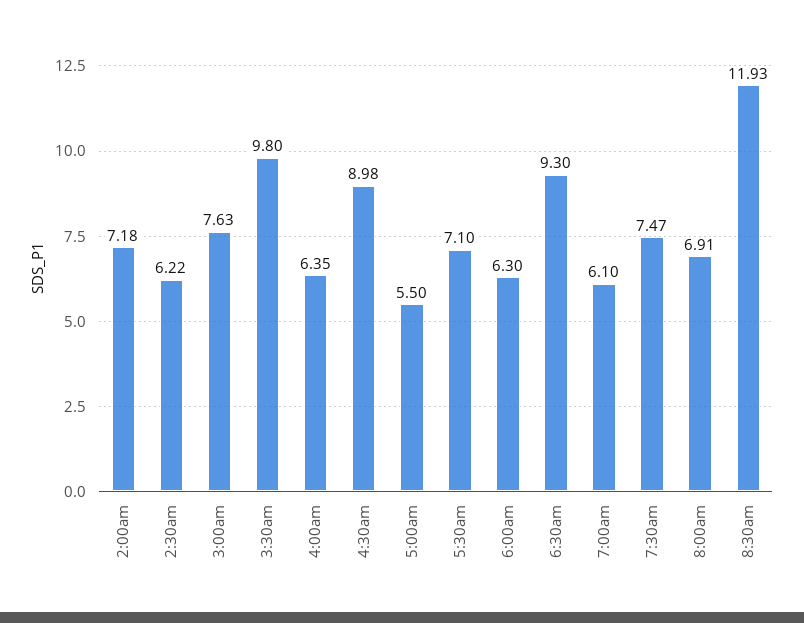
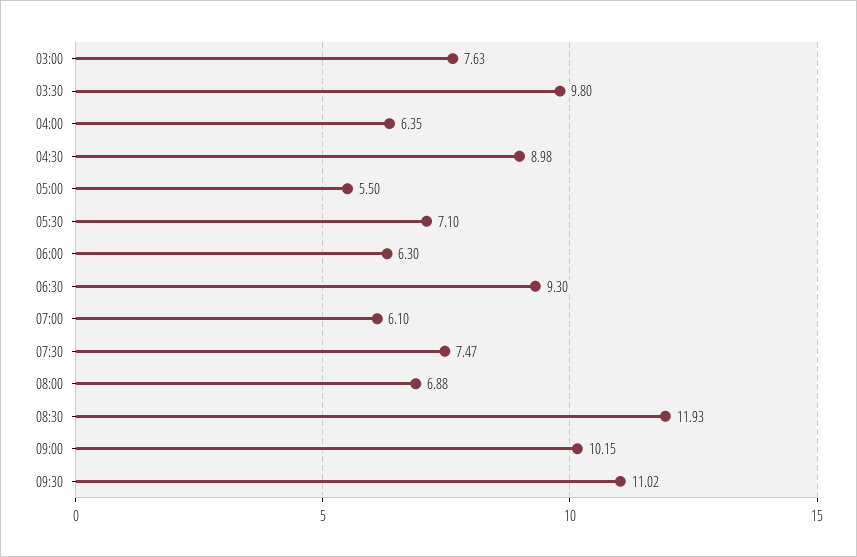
2:00am: 7.18 -> none
2:30am: 6.22 -> none
8:00am: 6.91 -> 6.88
09:00: none -> 10.15
09:30: none -> 11.02

